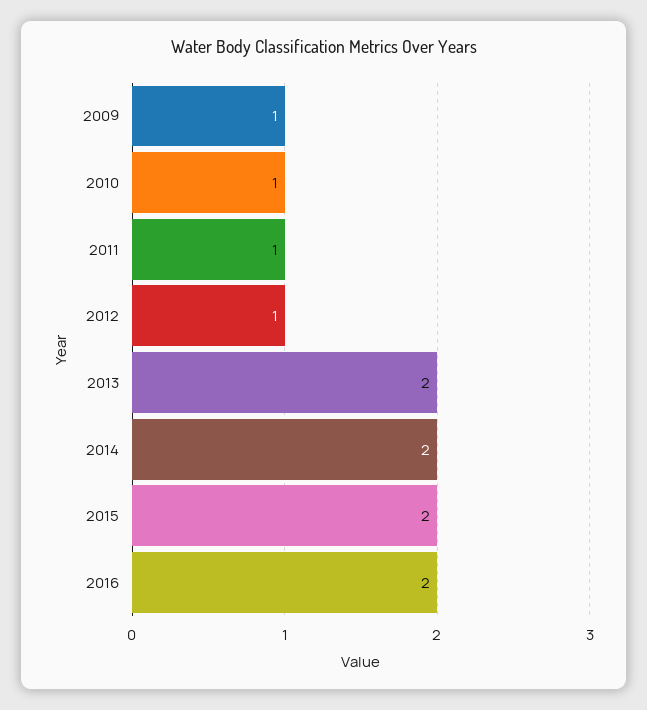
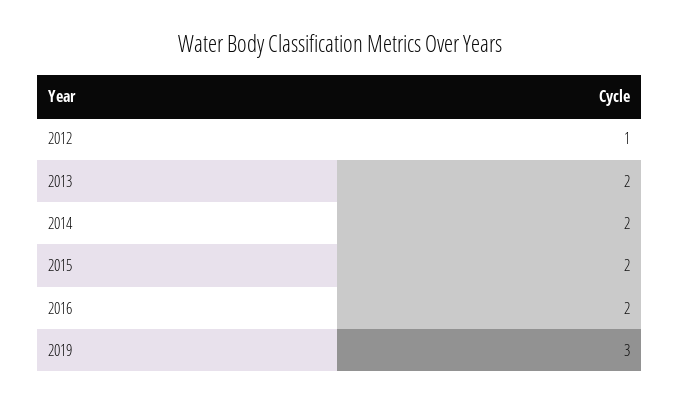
2009: 1 -> none
2010: 1 -> none
2011: 1 -> none
2019: none -> 3

